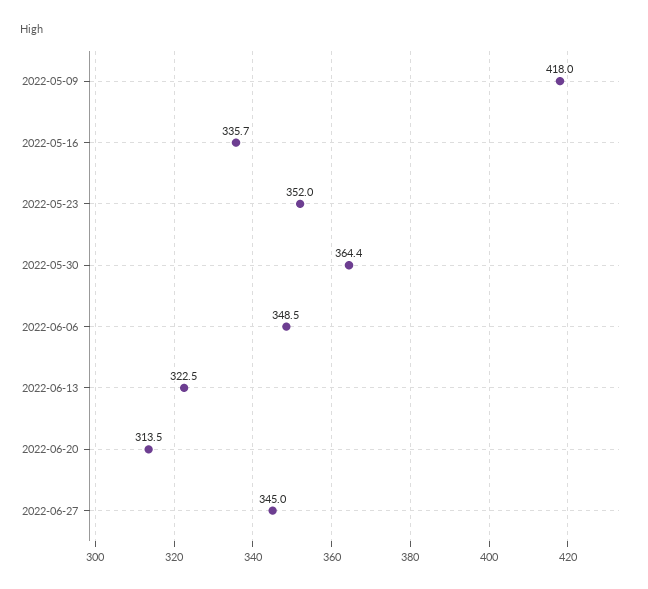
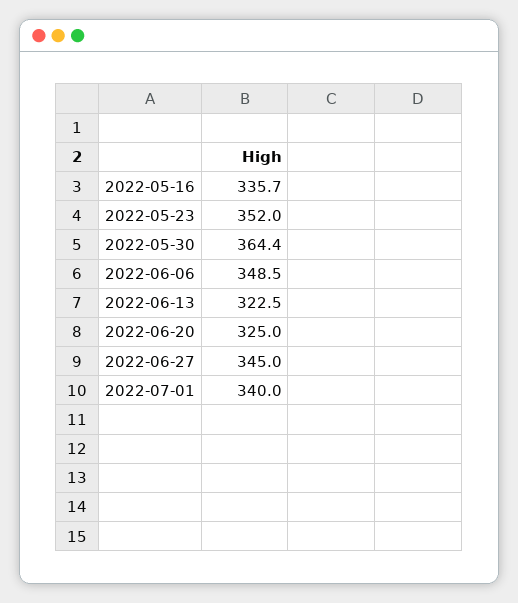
2022-05-09: 418 -> none
2022-06-20: 313.5 -> 325
2022-07-01: none -> 340

